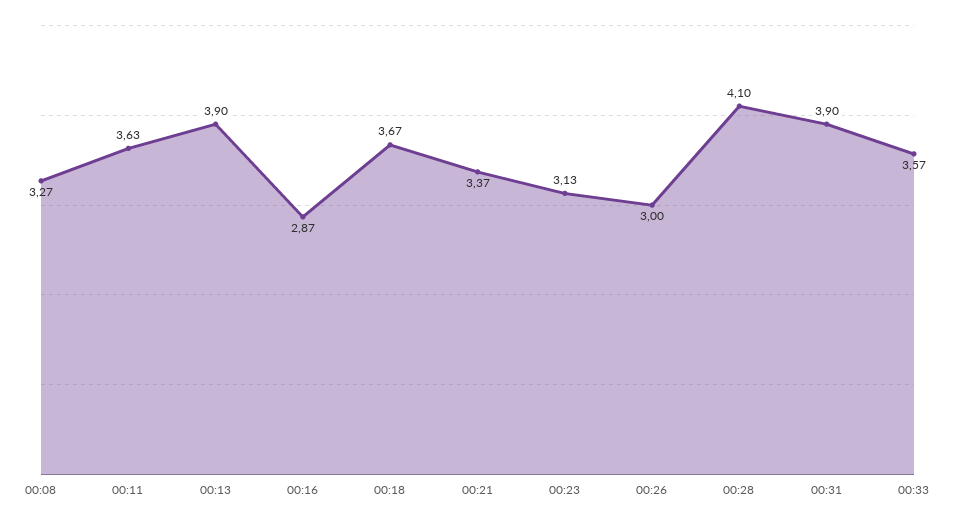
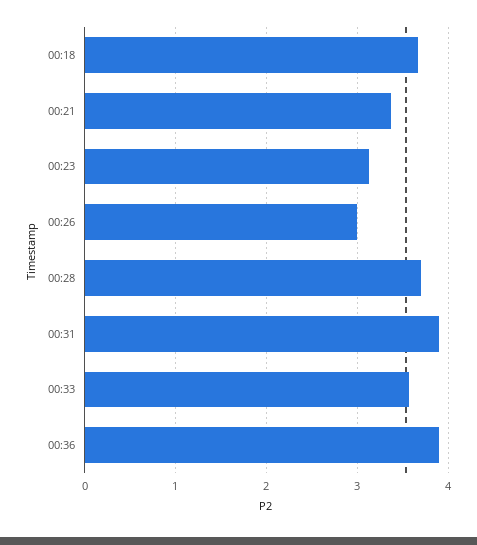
00:08: 3.27 -> none
00:11: 3.63 -> none
00:13: 3.9 -> none
00:16: 2.87 -> none
00:28: 4.1 -> 3.7
00:36: none -> 3.9

